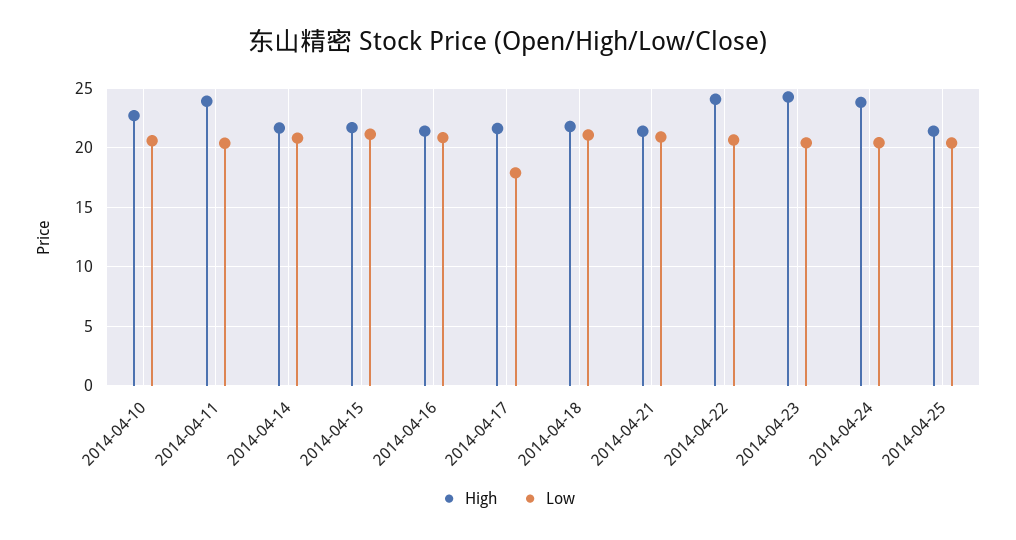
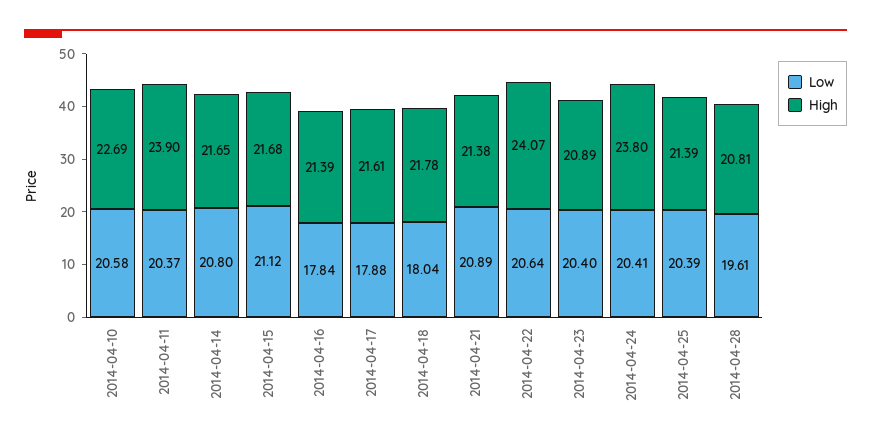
Low, 2014-04-16: 21 -> 17.84
Low, 2014-04-18: 21 -> 18.04
High, 2014-04-23: 24 -> 20.89
Low, 2014-04-28: none -> 19.61
High, 2014-04-28: none -> 20.81

